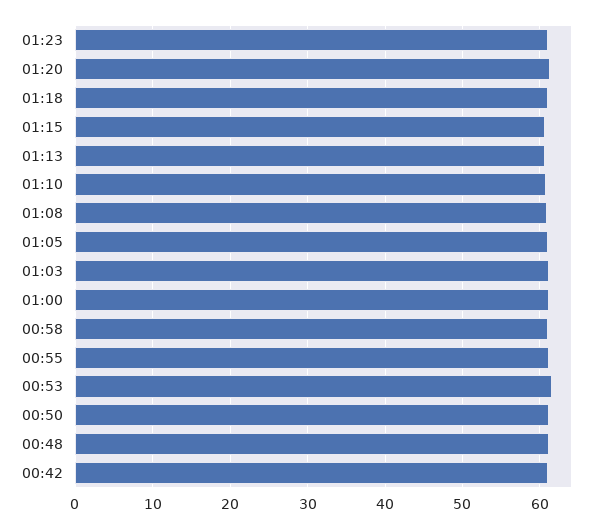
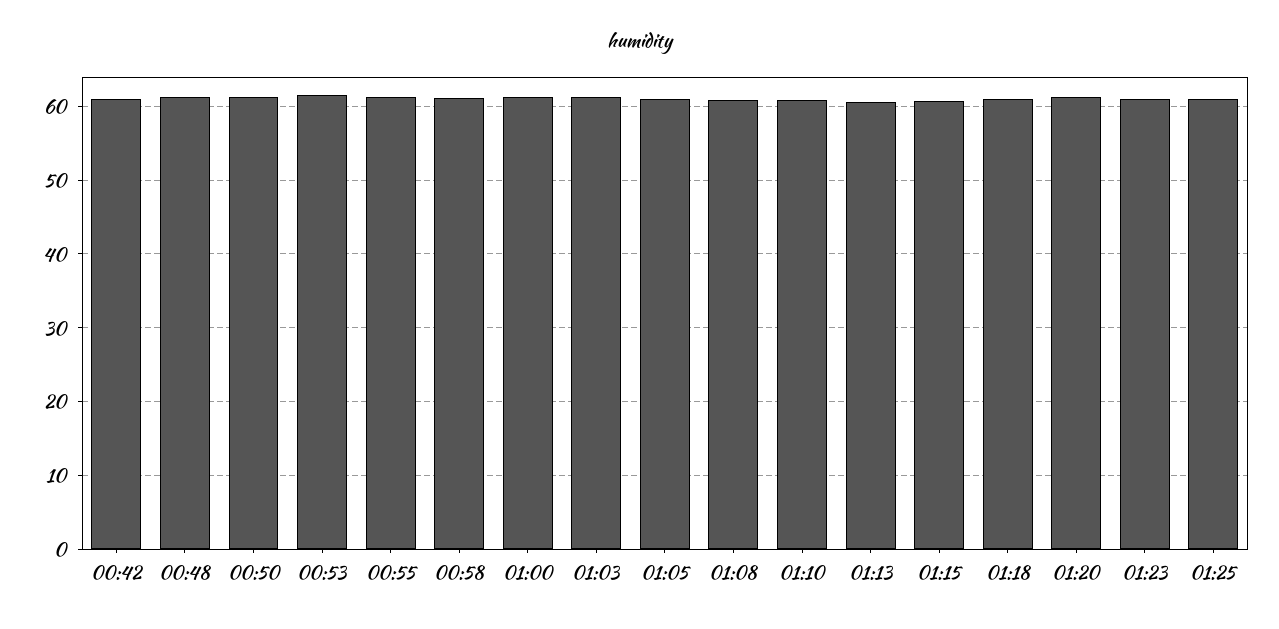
01:25: none -> 61

